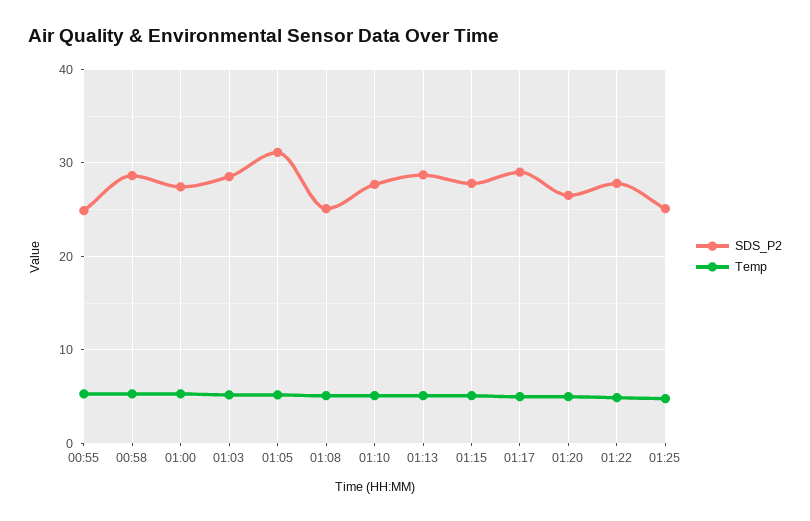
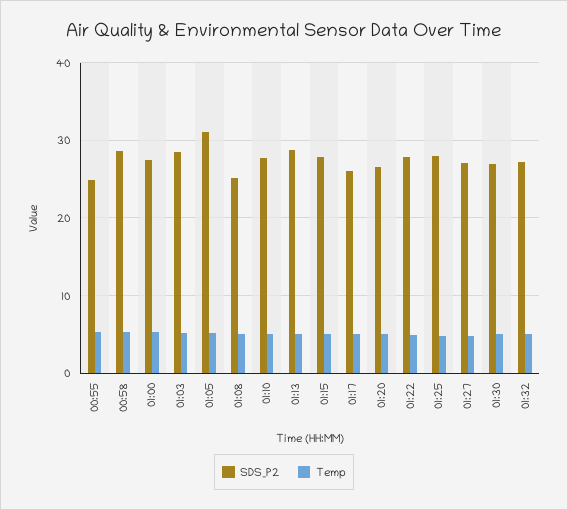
SDS_P2, 01:17: 29 -> 26
SDS_P2, 01:25: 25 -> 28
SDS_P2, 01:27: none -> 27
Temp, 01:27: none -> 5
SDS_P2, 01:30: none -> 27
Temp, 01:30: none -> 5
SDS_P2, 01:32: none -> 27
Temp, 01:32: none -> 5

